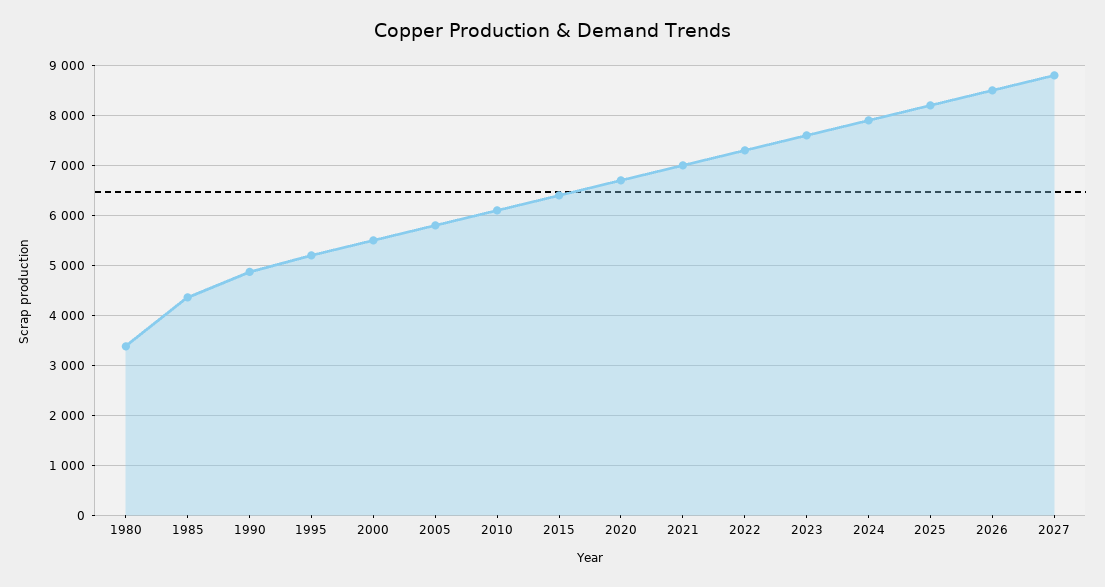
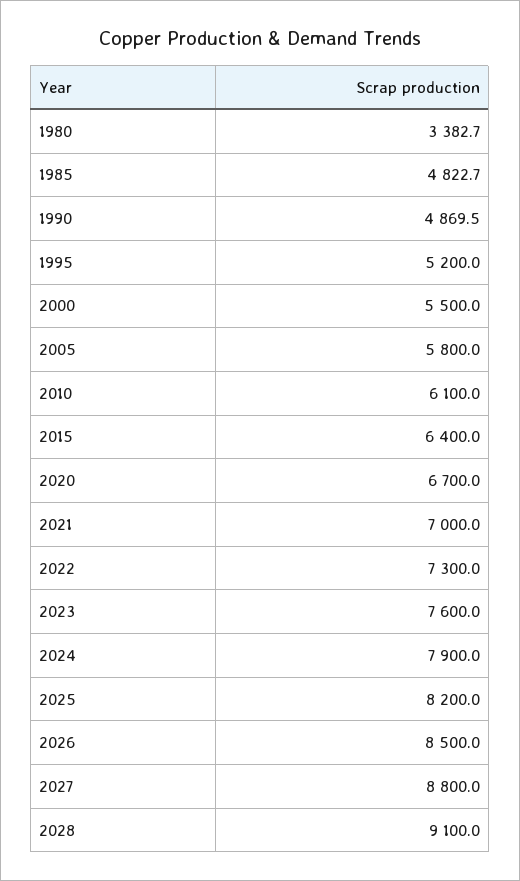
1985: 4400 -> 4822.7
2028: none -> 9100

